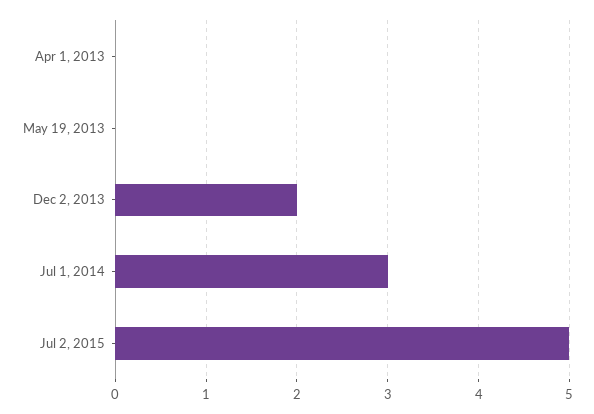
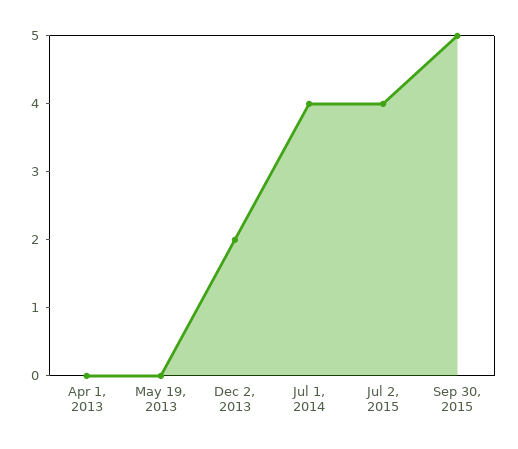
Jul 1, 2014: 3 -> 4
Jul 2, 2015: 5 -> 4
Sep 30, 2015: none -> 5

